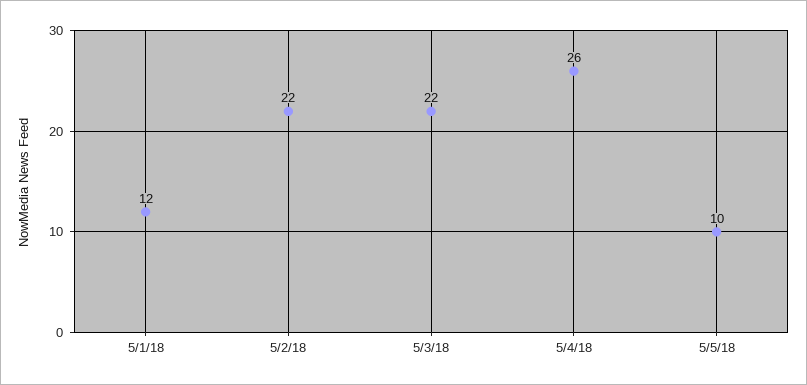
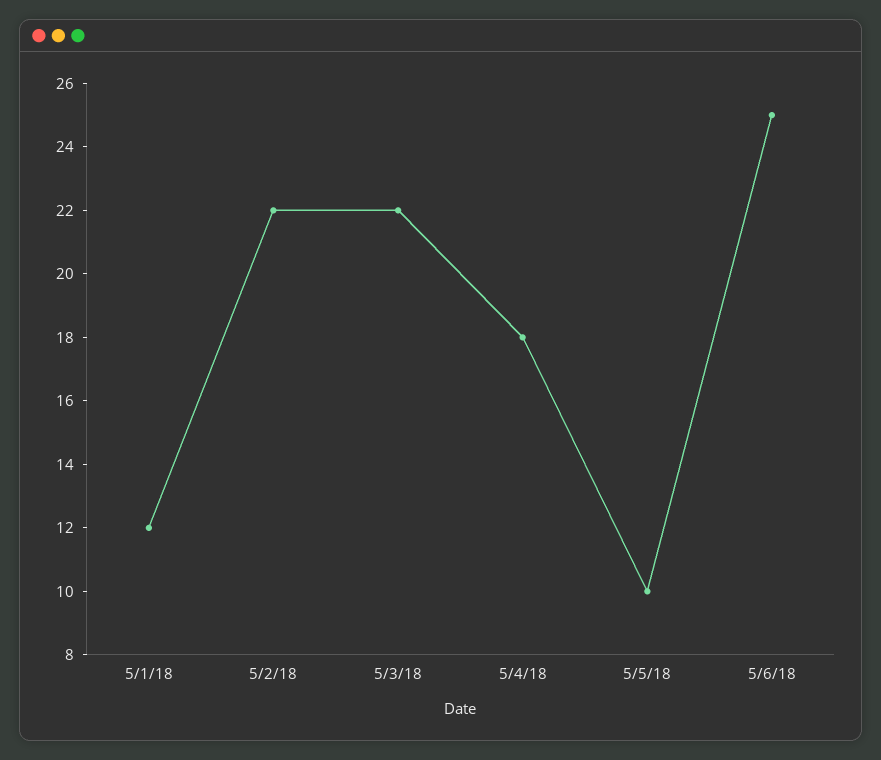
5/4/18: 26 -> 18
5/6/18: none -> 25

